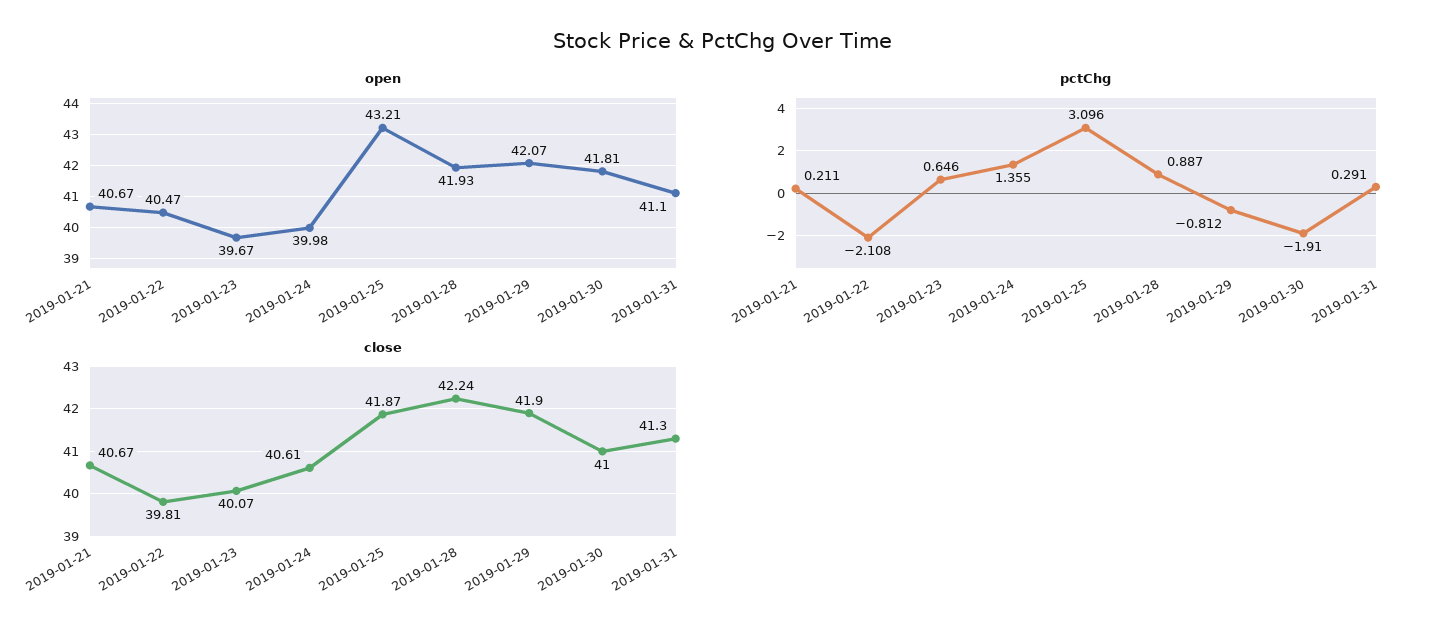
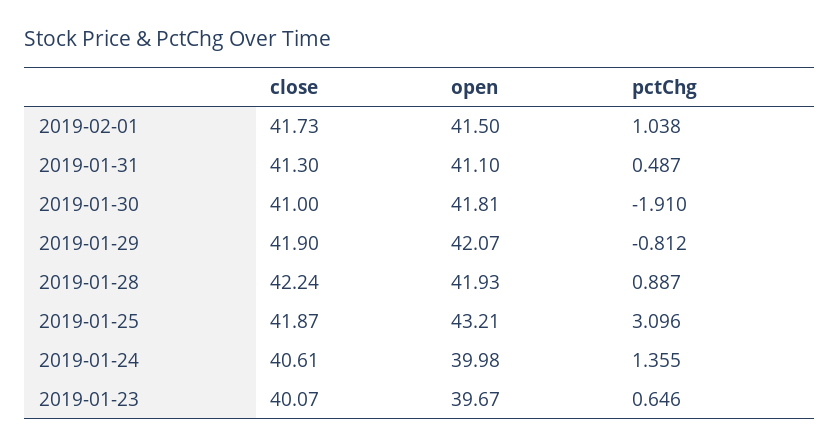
open, 2019-01-21: 40.67 -> none
open, 2019-01-22: 40.47 -> none
pctChg, 2019-01-21: 0.211 -> none
pctChg, 2019-01-22: -2.108 -> none
pctChg, 2019-01-31: 0.291 -> 0.487
close, 2019-01-21: 40.67 -> none
close, 2019-01-22: 39.81 -> none
close, 2019-02-01: none -> 41.73
open, 2019-02-01: none -> 41.5
pctChg, 2019-02-01: none -> 1.038

